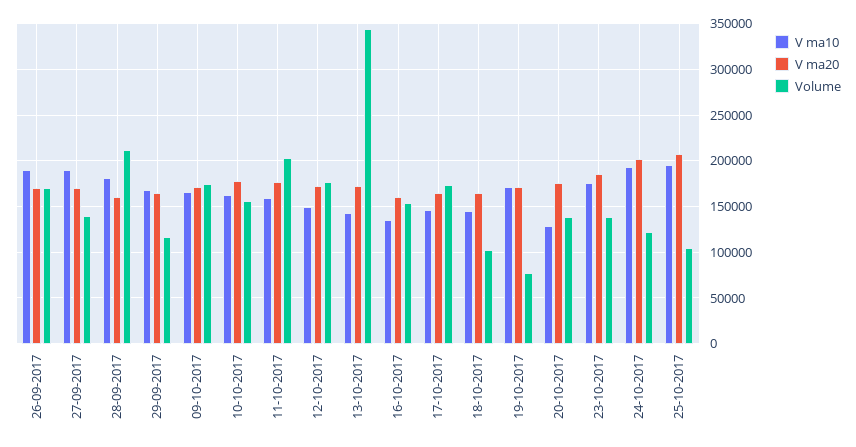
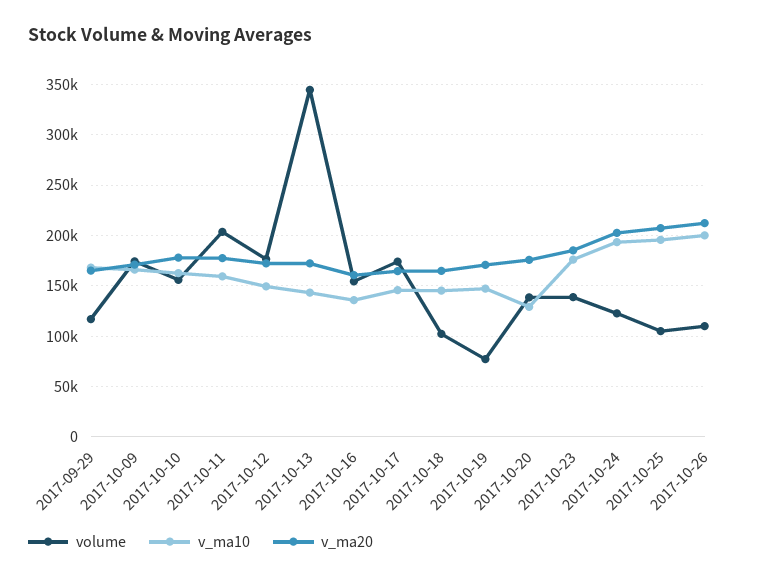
V ma10, 26-09-2017: 190000 -> none
V ma20, 26-09-2017: 170000 -> none
Volume, 26-09-2017: 170000 -> none
V ma10, 27-09-2017: 190000 -> none
V ma20, 27-09-2017: 170000 -> none
Volume, 27-09-2017: 140000 -> none
V ma10, 28-09-2017: 180000 -> none
V ma20, 28-09-2017: 160000 -> none
Volume, 28-09-2017: 210000 -> none
V ma10, 19-10-2017: 170000 -> 150000
Volume, 2017-10-26: none -> 110000
V ma10, 2017-10-26: none -> 200000
V ma20, 2017-10-26: none -> 210000

